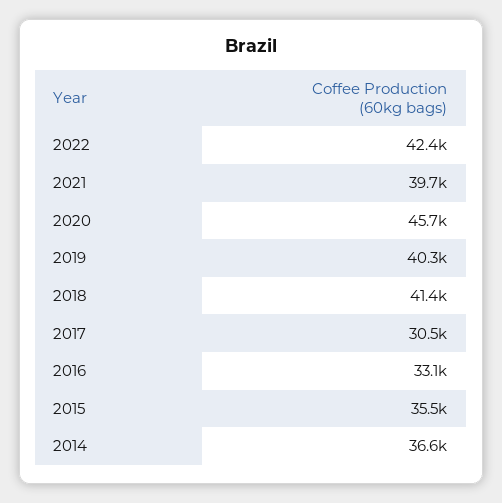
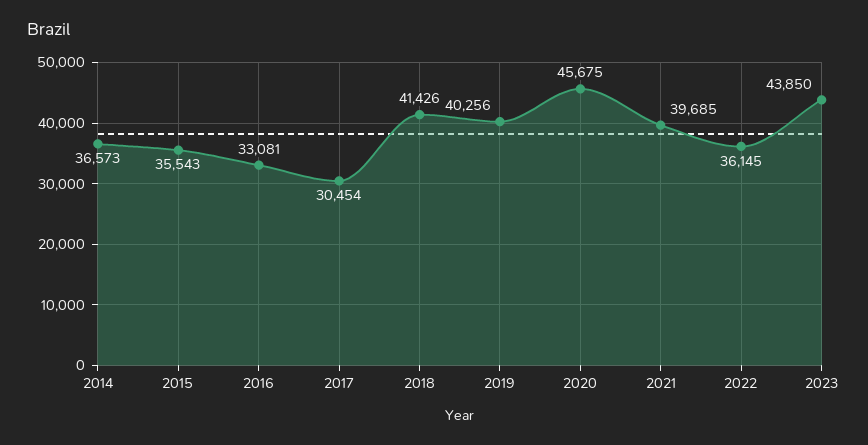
2022: 42400 -> 36145
2023: none -> 43850

